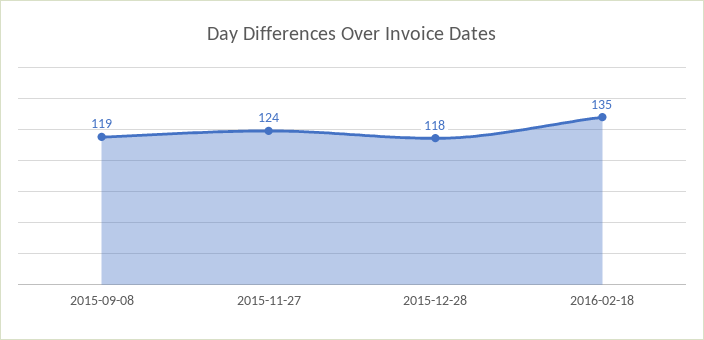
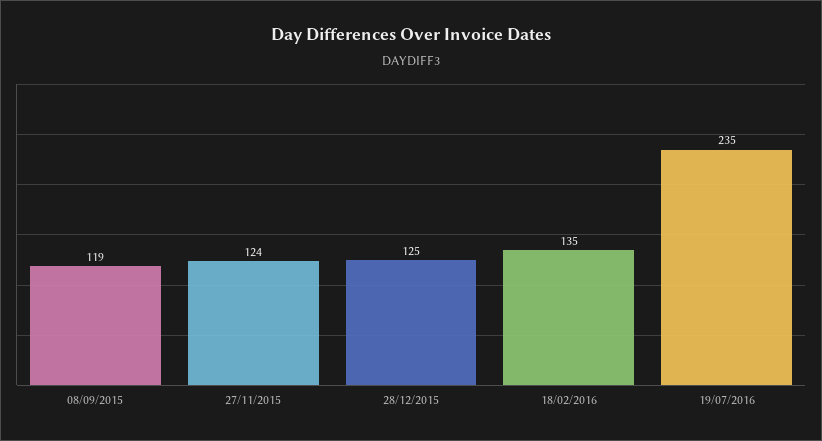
2015-12-28: 118 -> 125
19/07/2016: none -> 235

